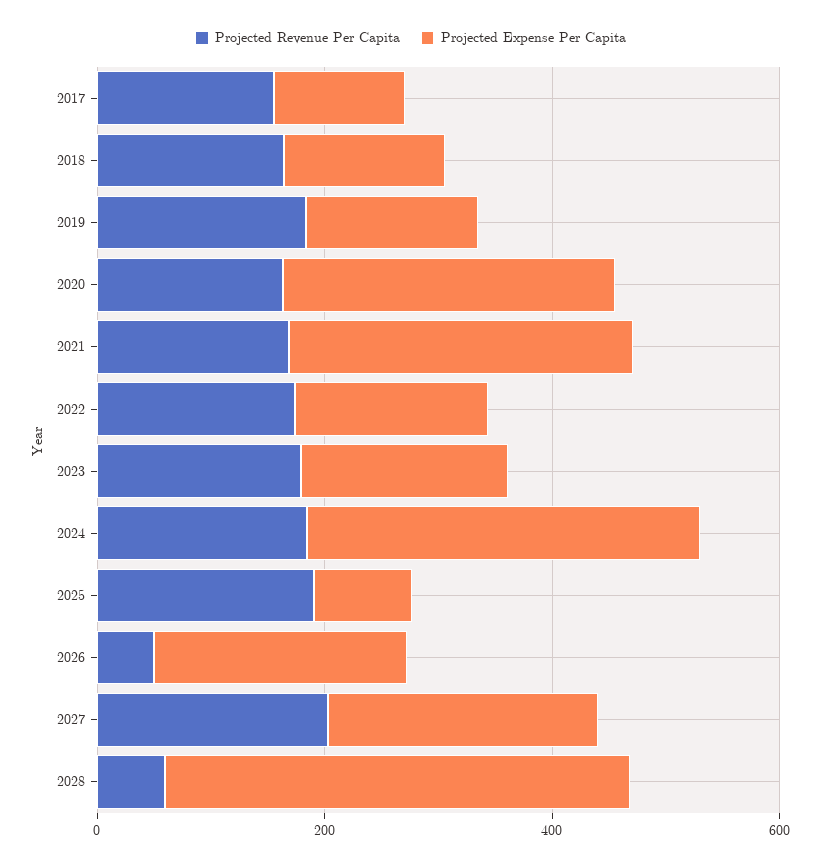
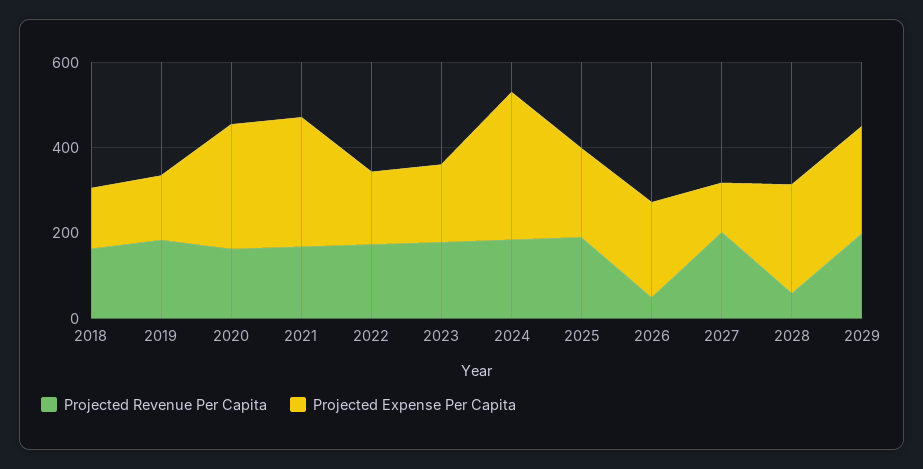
Projected Revenue Per Capita, 2017: 150 -> none
Projected Expense Per Capita, 2017: 100 -> none
Projected Expense Per Capita, 2025: 100 -> 200
Projected Expense Per Capita, 2027: 250 -> 100
Projected Expense Per Capita, 2028: 400 -> 250
Projected Revenue Per Capita, 2029: none -> 200
Projected Expense Per Capita, 2029: none -> 250

